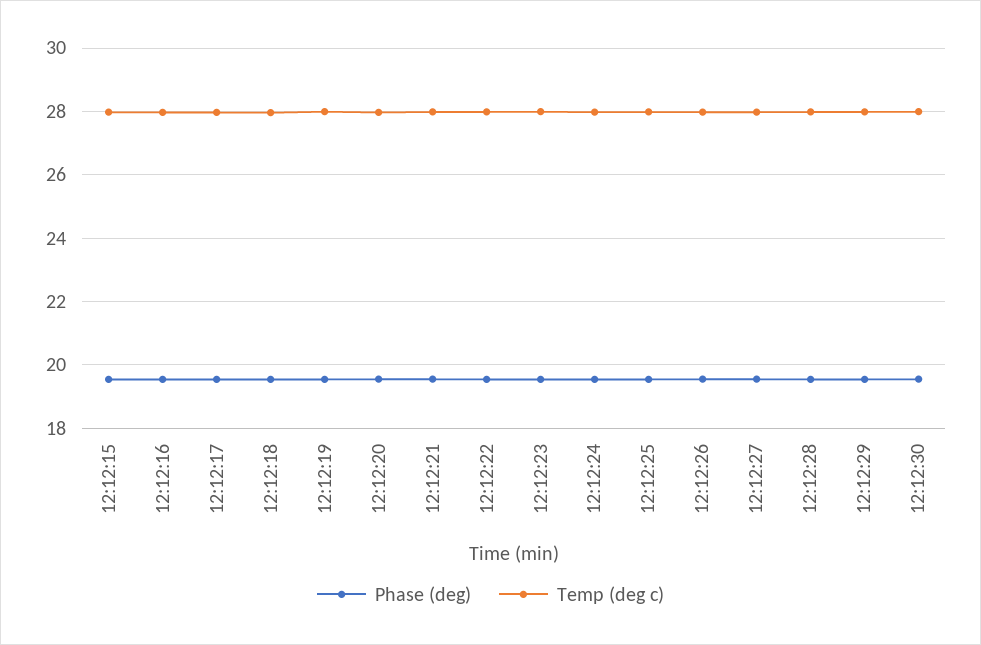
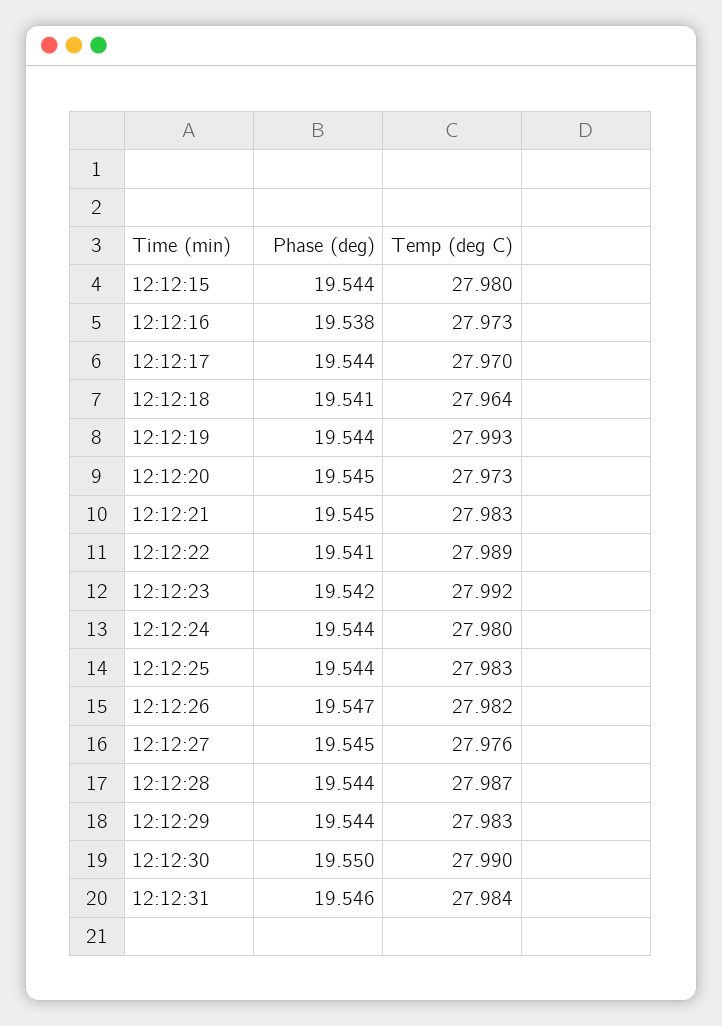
Phase (deg), 12:12:31: none -> 19.546
Temp (deg c), 12:12:31: none -> 27.984

